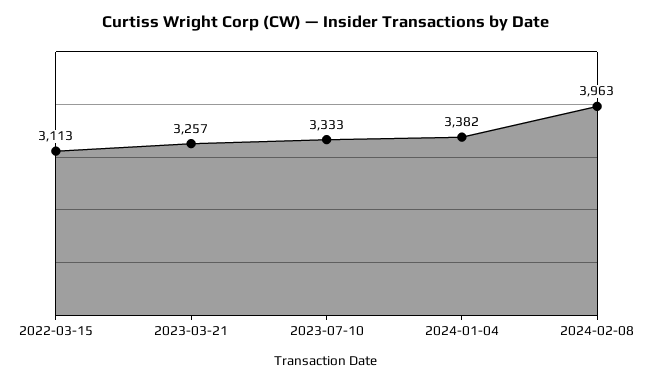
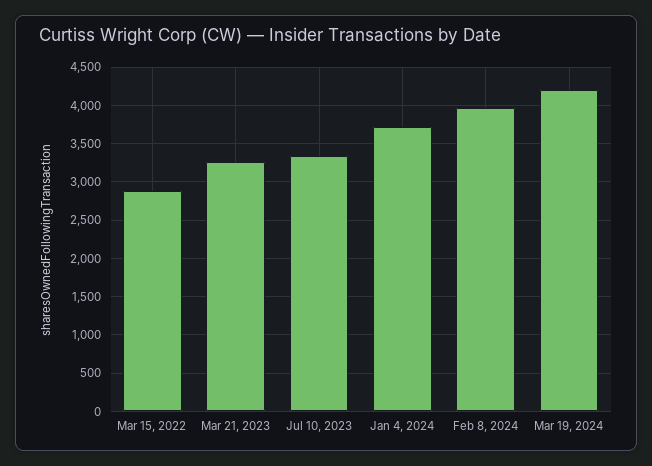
2022-03-15: 3113 -> 2900
2024-01-04: 3382 -> 3700
Mar 19, 2024: none -> 4200

